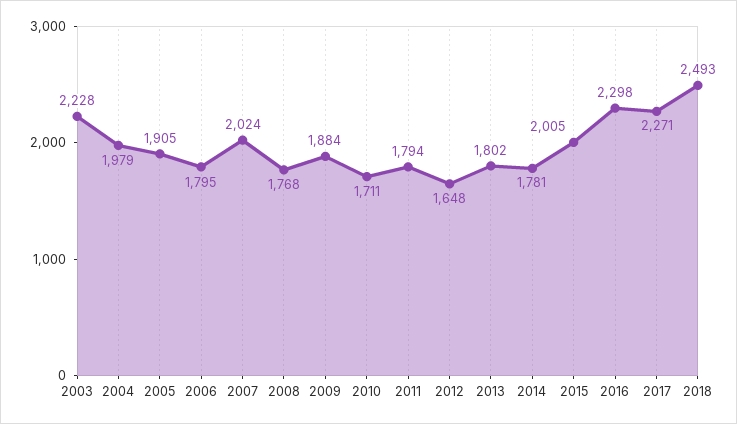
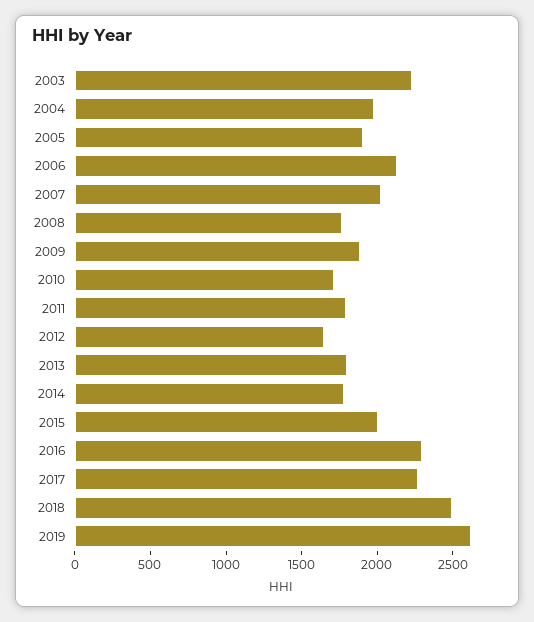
2006: 1795 -> 2100
2019: none -> 2600

